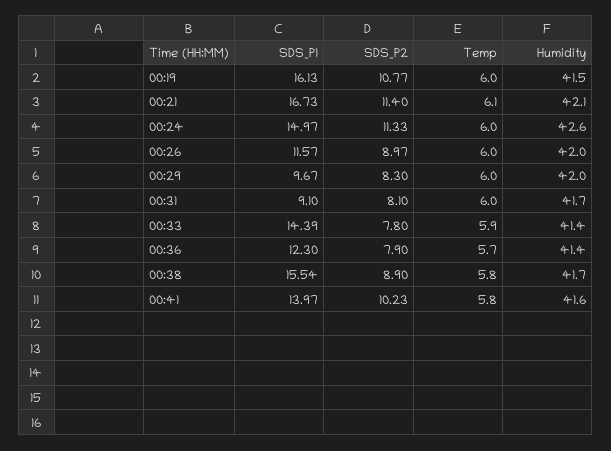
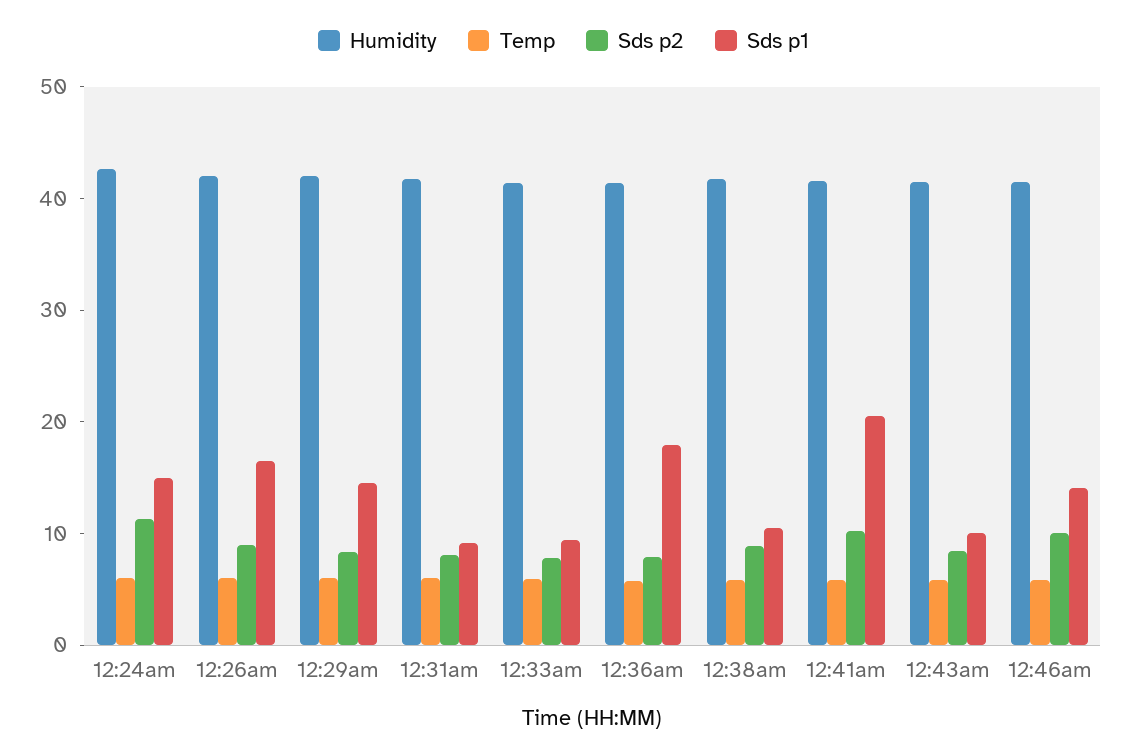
SDS_P1, 00:19: 16.13 -> none
SDS_P2, 00:19: 10.77 -> none
Temp, 00:19: 6 -> none
Humidity, 00:19: 41.5 -> none
SDS_P1, 00:21: 16.73 -> none
SDS_P2, 00:21: 11.4 -> none
Temp, 00:21: 6.1 -> none
Humidity, 00:21: 42.1 -> none
SDS_P1, 00:26: 11.57 -> 16
SDS_P1, 00:29: 9.67 -> 14
SDS_P1, 00:33: 14.39 -> 10
SDS_P1, 00:36: 12.3 -> 18
SDS_P1, 00:38: 15.54 -> 10
SDS_P1, 00:41: 13.97 -> 20
Humidity, 12:43am: none -> 42
Temp, 12:43am: none -> 6
SDS_P2, 12:43am: none -> 8
SDS_P1, 12:43am: none -> 10
Humidity, 12:46am: none -> 42
Temp, 12:46am: none -> 6
SDS_P2, 12:46am: none -> 10
SDS_P1, 12:46am: none -> 14

